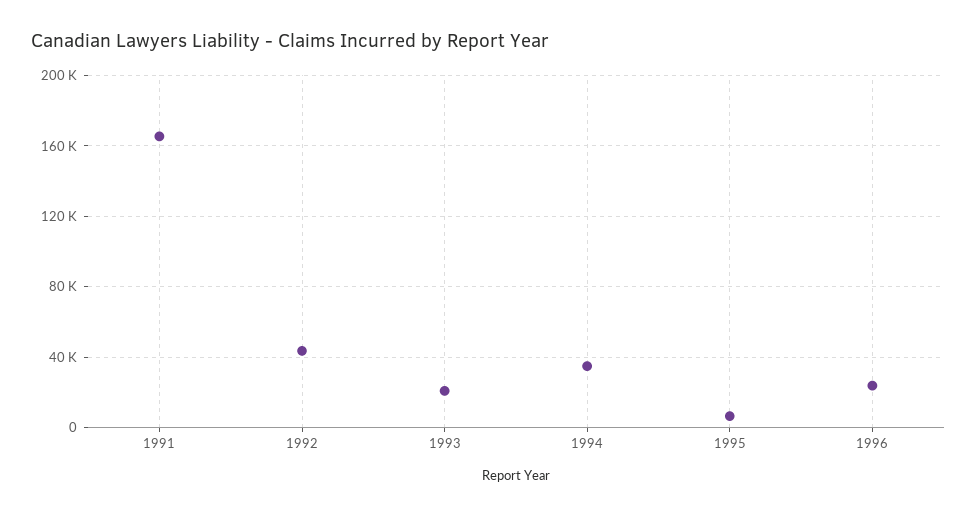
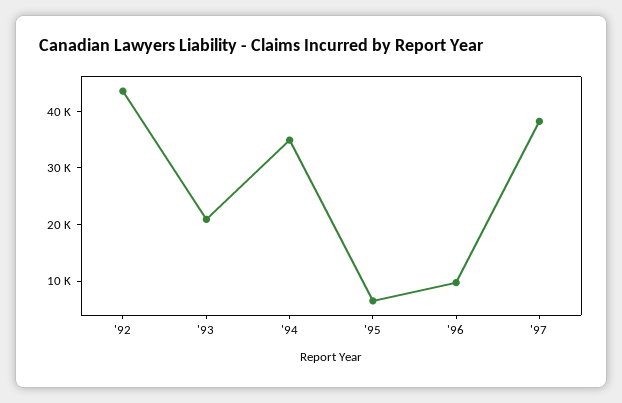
1991: 165000 -> none
1996: 25000 -> 10000
'97: none -> 38000

